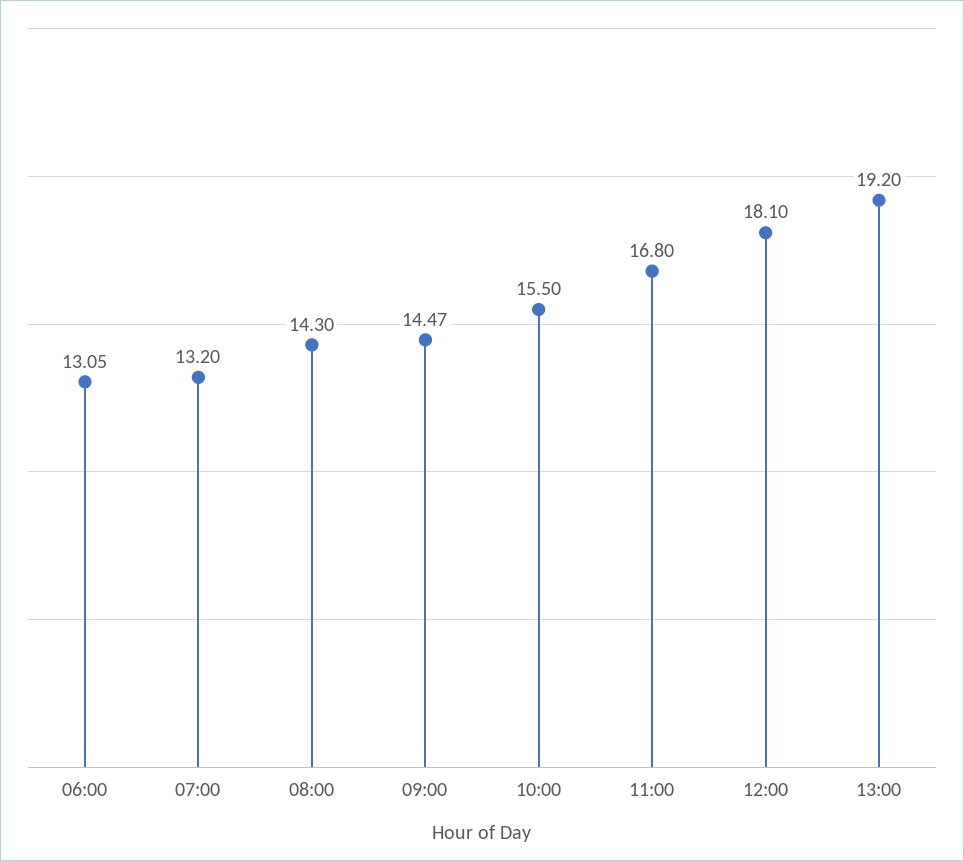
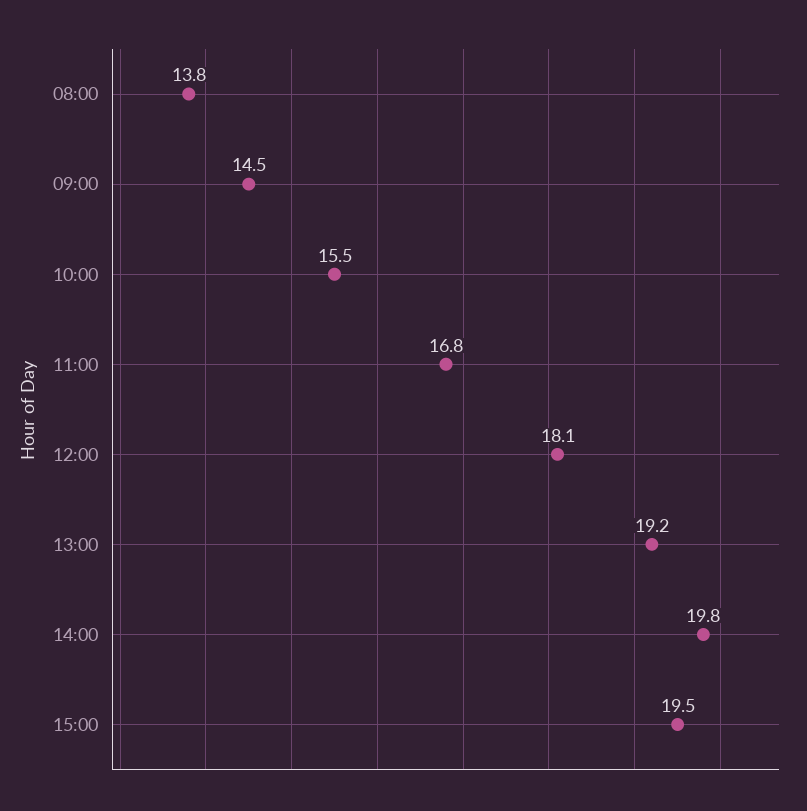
06:00: 13.05 -> none
07:00: 13.2 -> none
08:00: 14.3 -> 13.8
14:00: none -> 19.8
15:00: none -> 19.5

